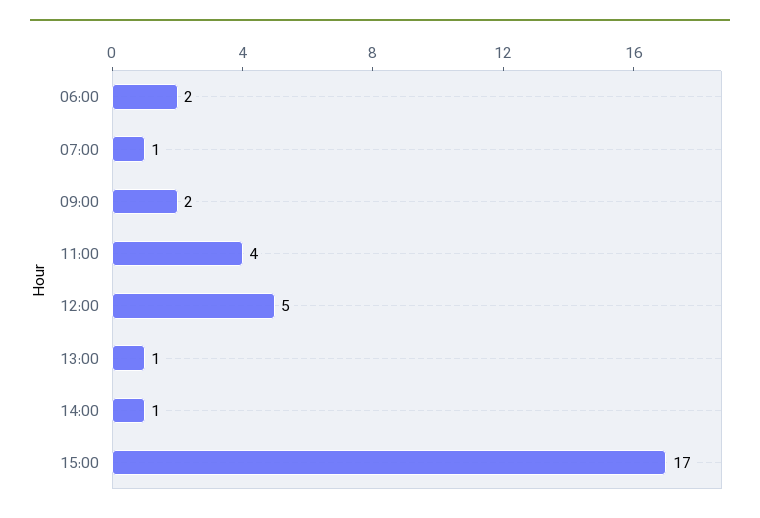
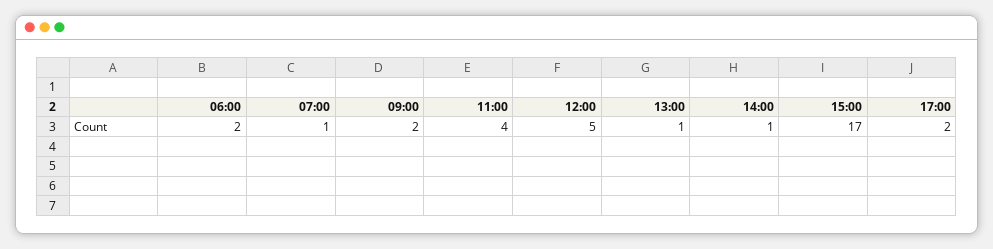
17:00: none -> 2

